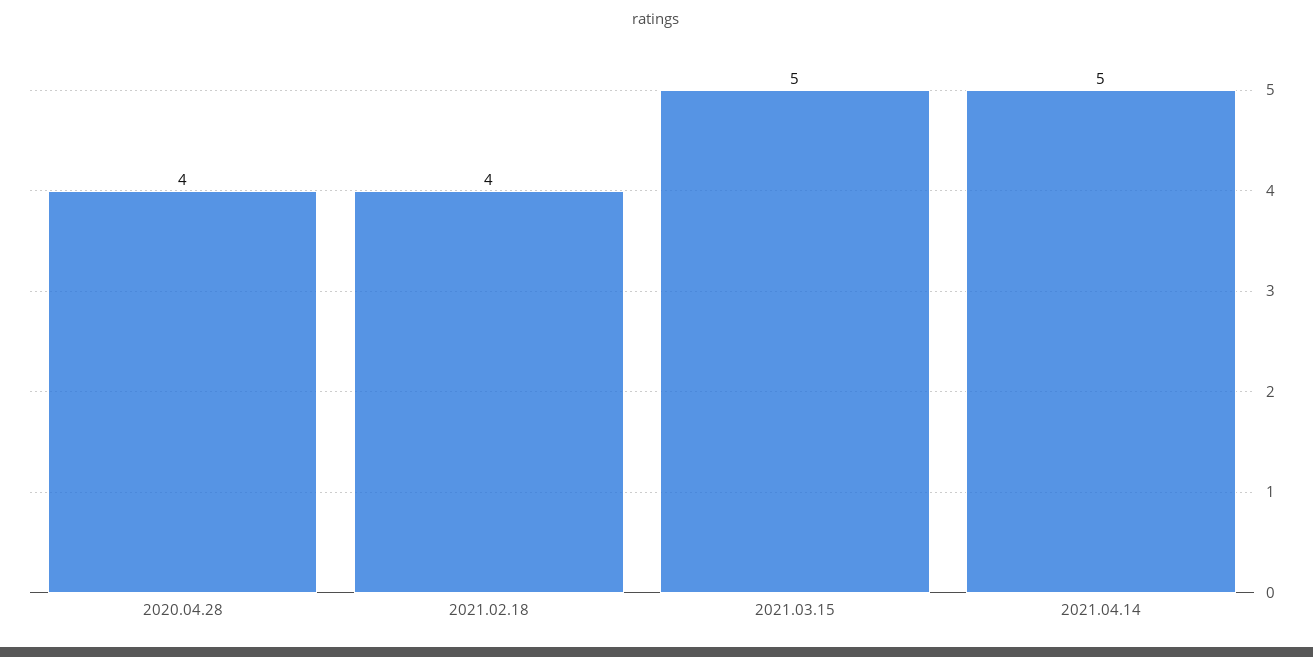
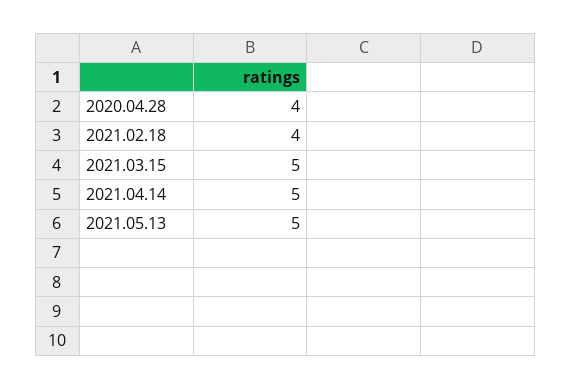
2021.05.13: none -> 5

